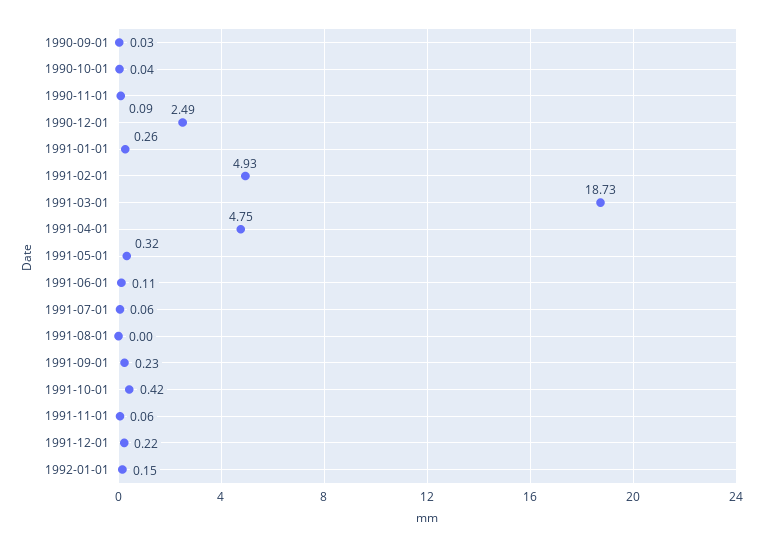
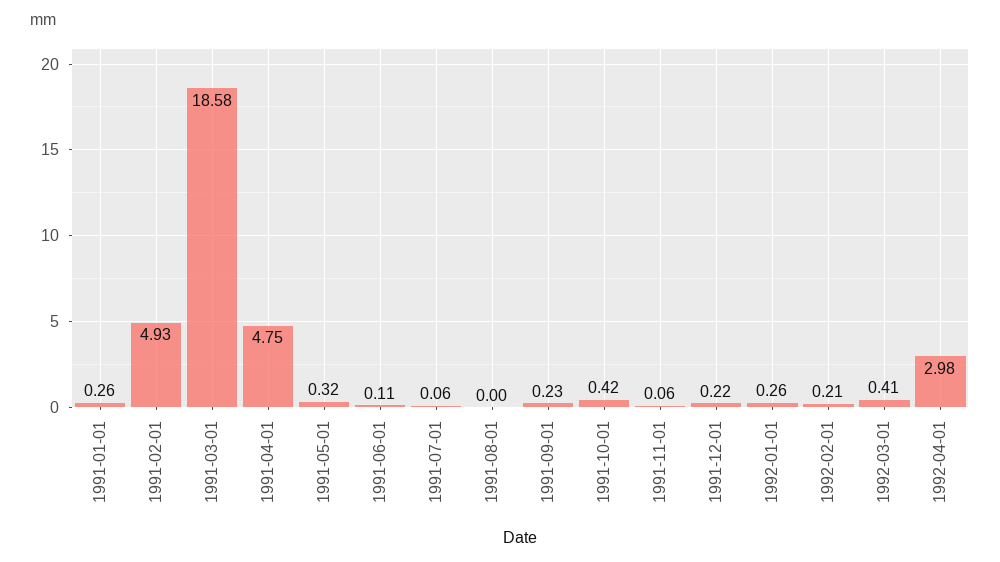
1990-09-01: 0.03 -> none
1990-10-01: 0.04 -> none
1990-11-01: 0.09 -> none
1990-12-01: 2.49 -> none
1991-03-01: 18.73 -> 18.58
1992-01-01: 0.15 -> 0.26
1992-02-01: none -> 0.21
1992-03-01: none -> 0.41
1992-04-01: none -> 2.98

